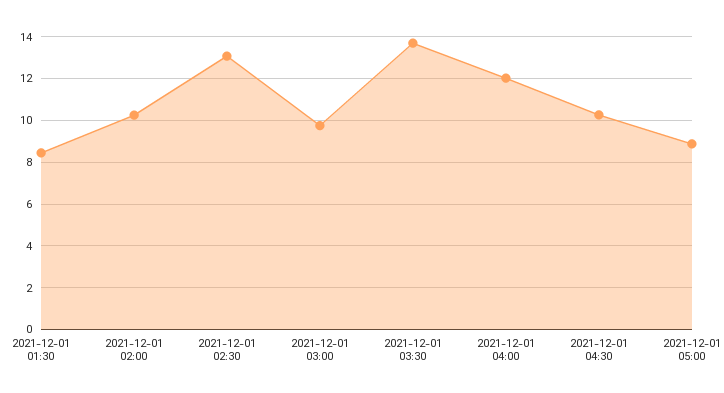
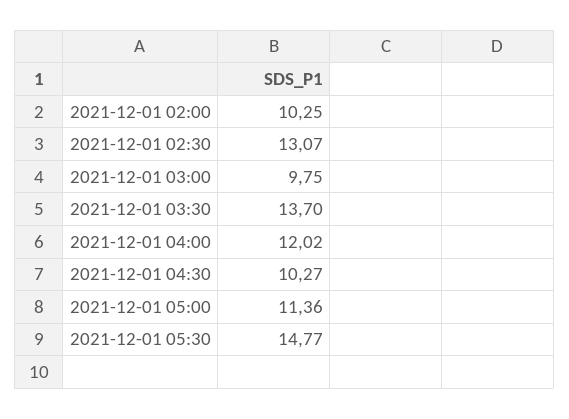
2021-12-01 01:30: 8.5 -> none
2021-12-01 05:00: 9 -> 11.36
2021-12-01 05:30: none -> 14.77

